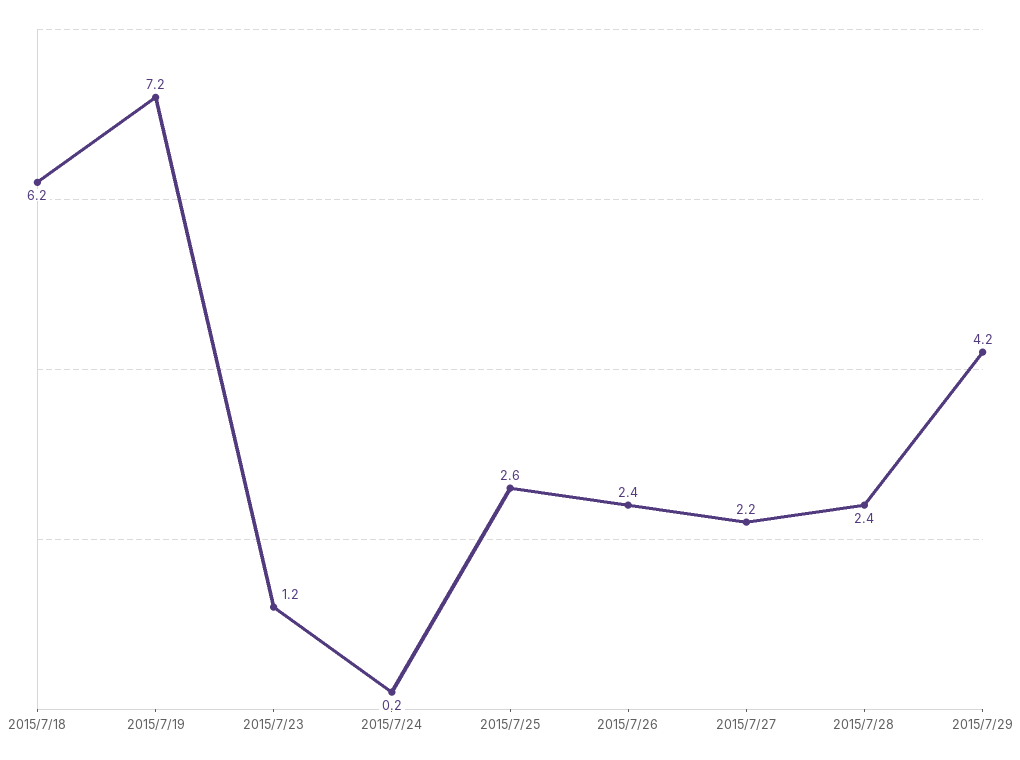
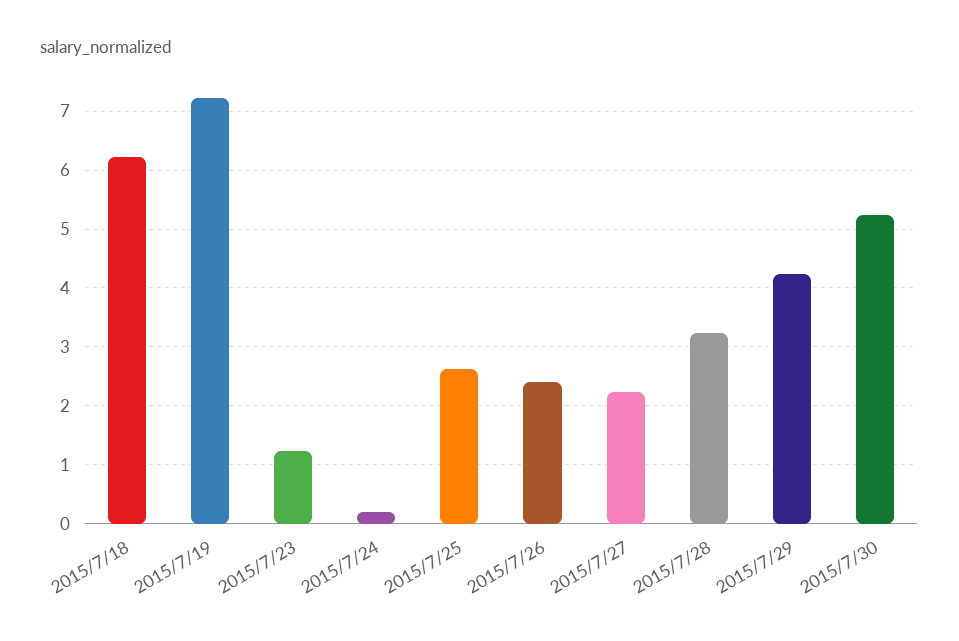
2015/7/28: 2.4 -> 3.2
2015/7/30: none -> 5.2

